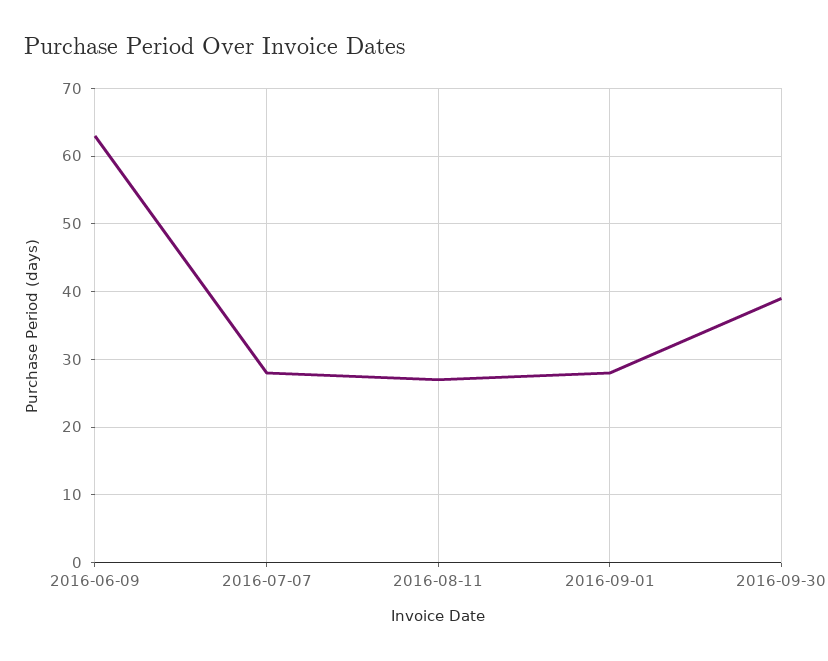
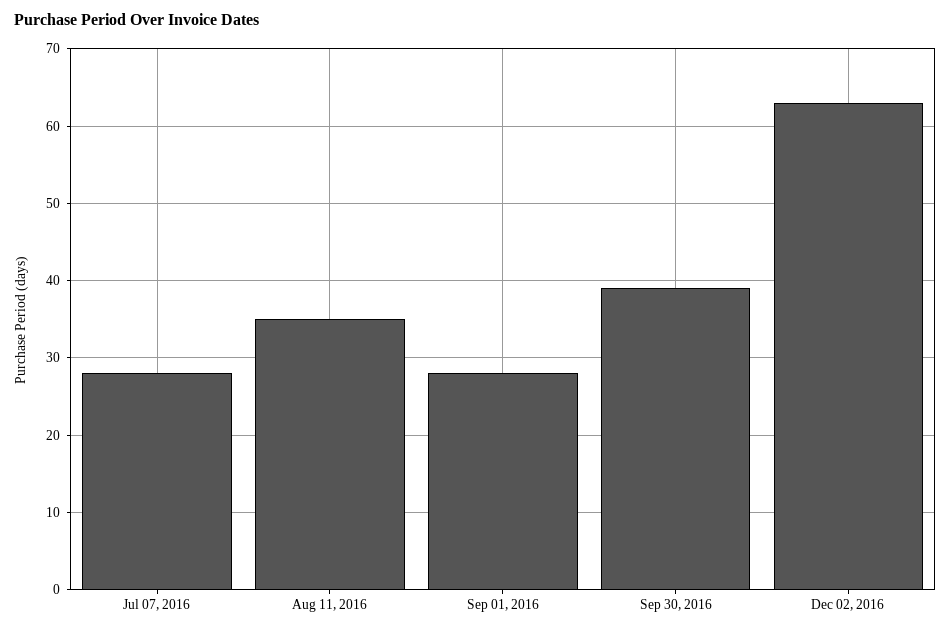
2016-06-09: 63 -> none
2016-08-11: 27 -> 35
Dec 02, 2016: none -> 63

